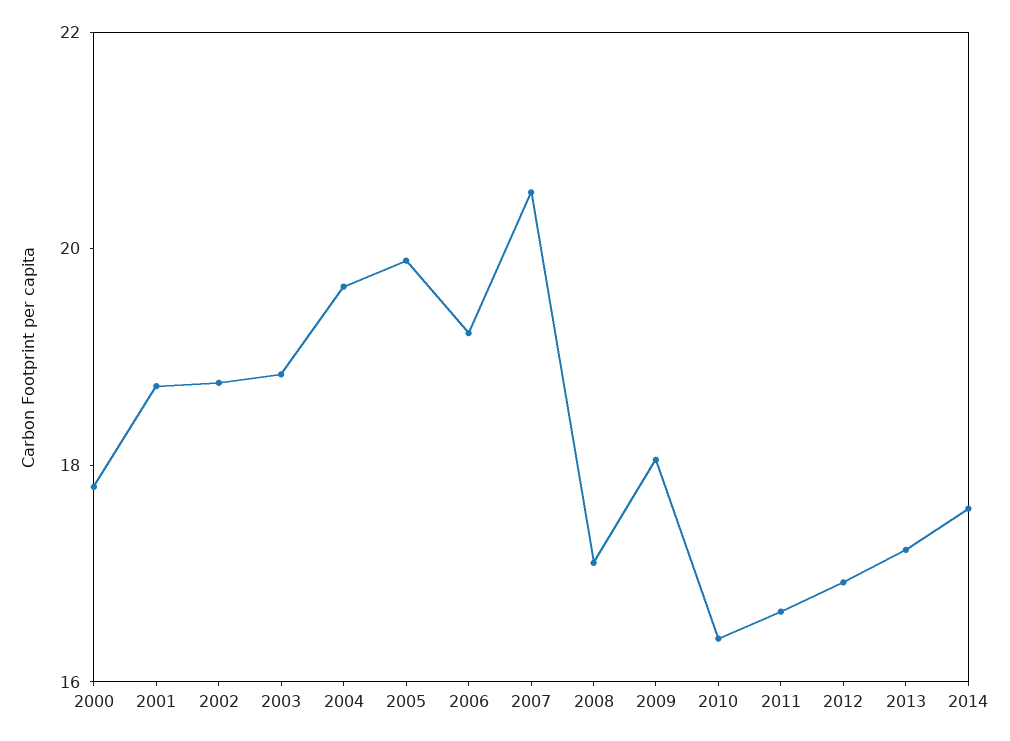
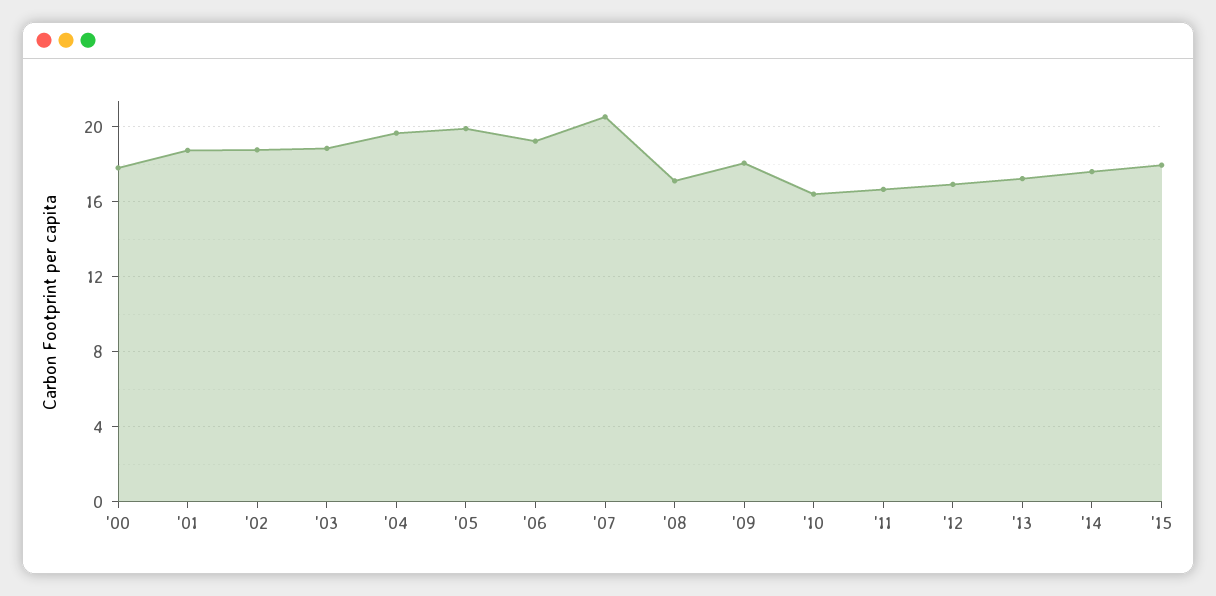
'15: none -> 18

